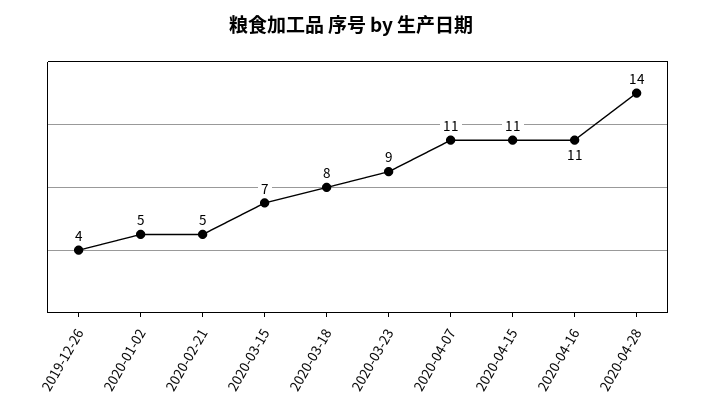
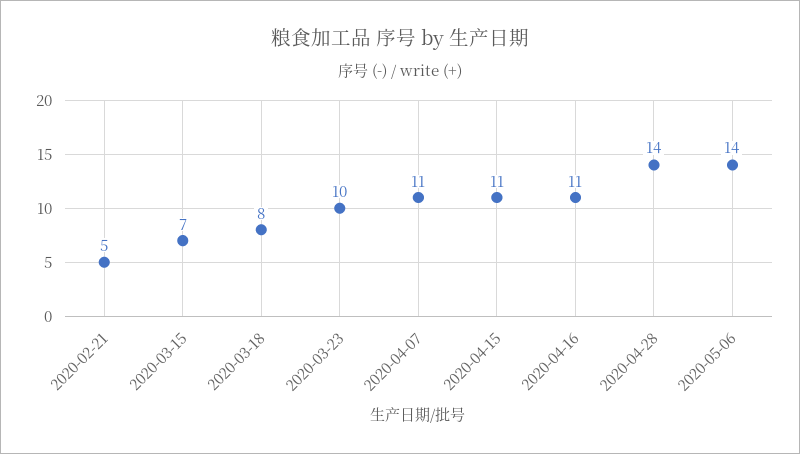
2019-12-26: 4 -> none
2020-01-02: 5 -> none
2020-03-23: 9 -> 10
2020-05-06: none -> 14

